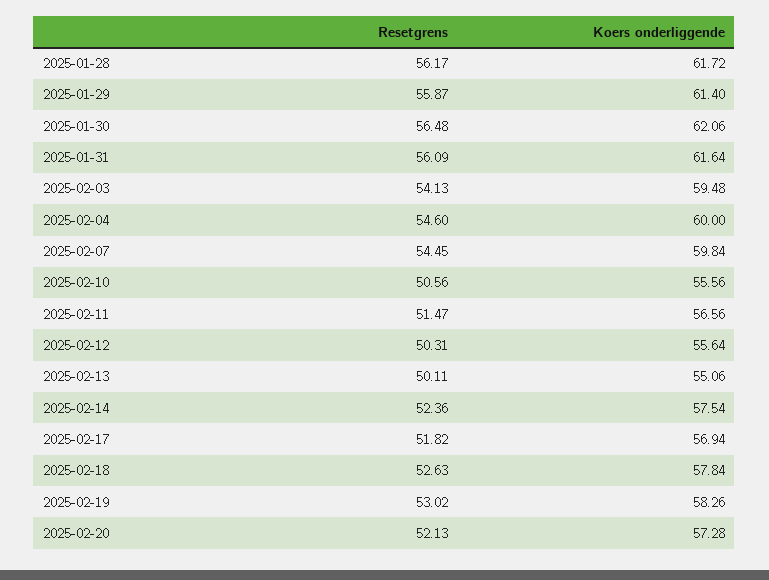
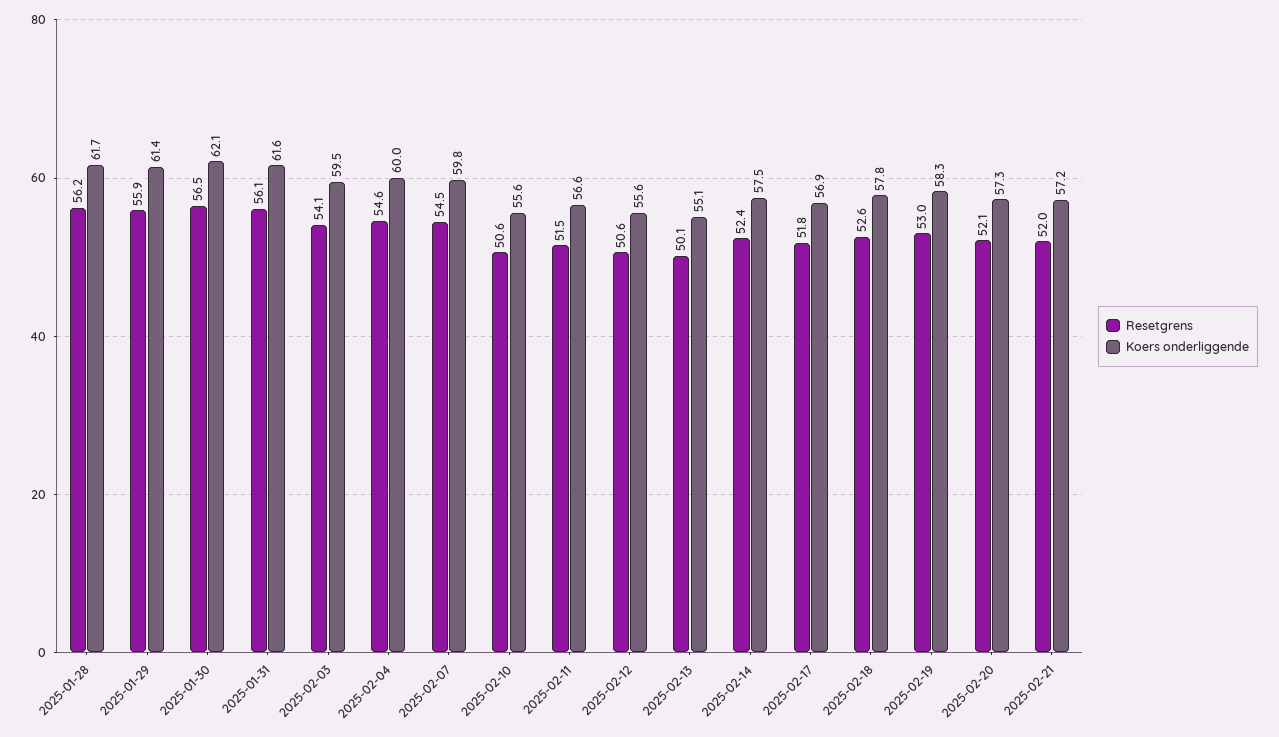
Resetgrens, 2025-02-12: 50.31 -> 50.6
Resetgrens, 2025-02-21: none -> 52
Koers onderliggende, 2025-02-21: none -> 57.2

